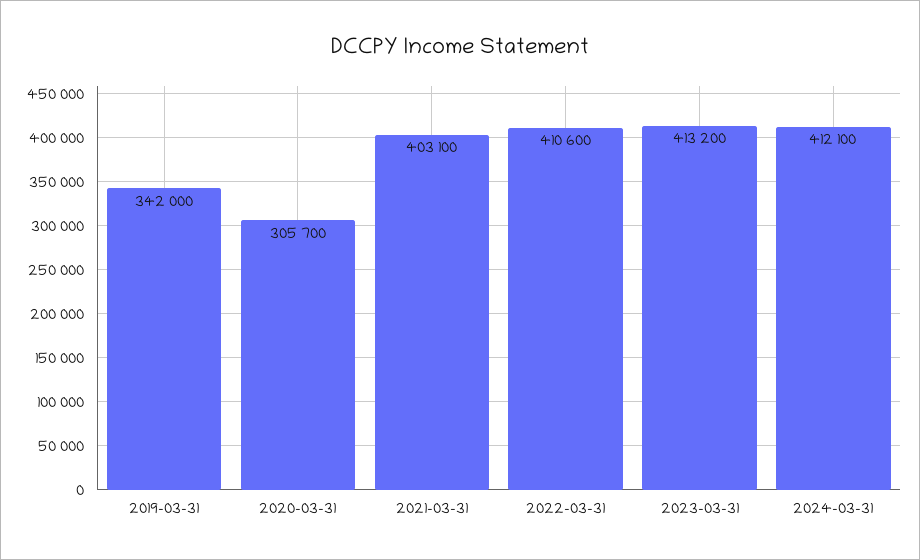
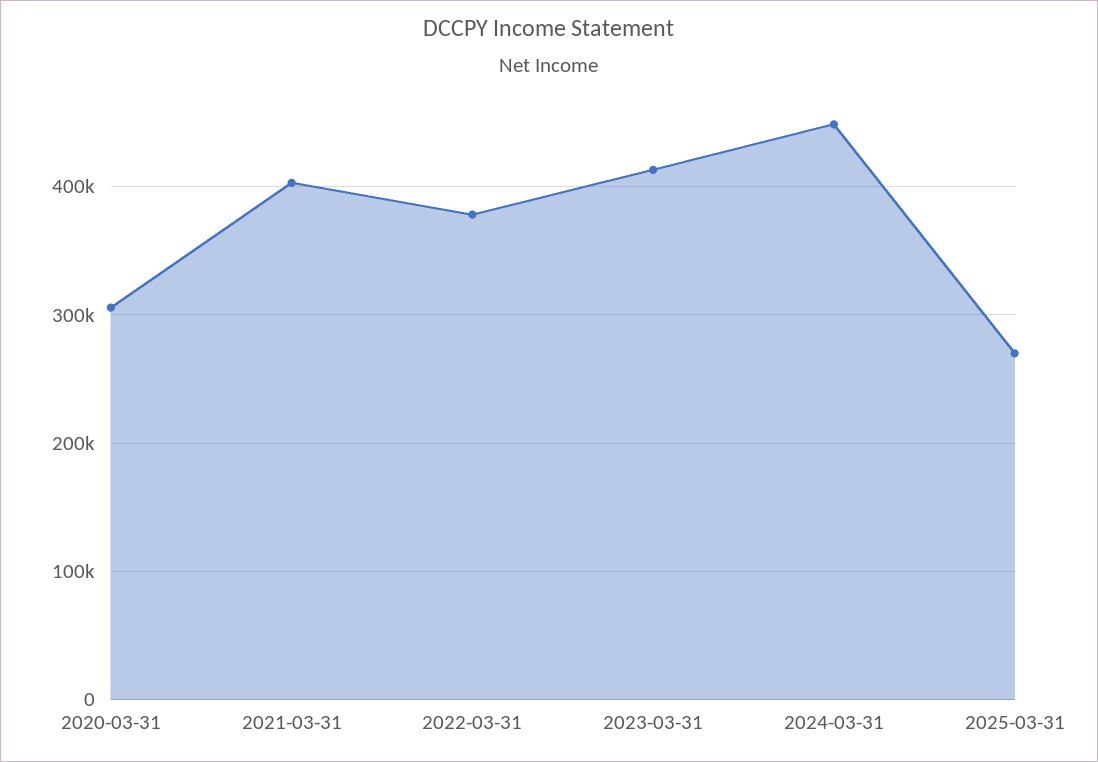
2019-03-31: 342000 -> none
2022-03-31: 410600 -> 380000
2024-03-31: 412100 -> 450000
2025-03-31: none -> 270000

